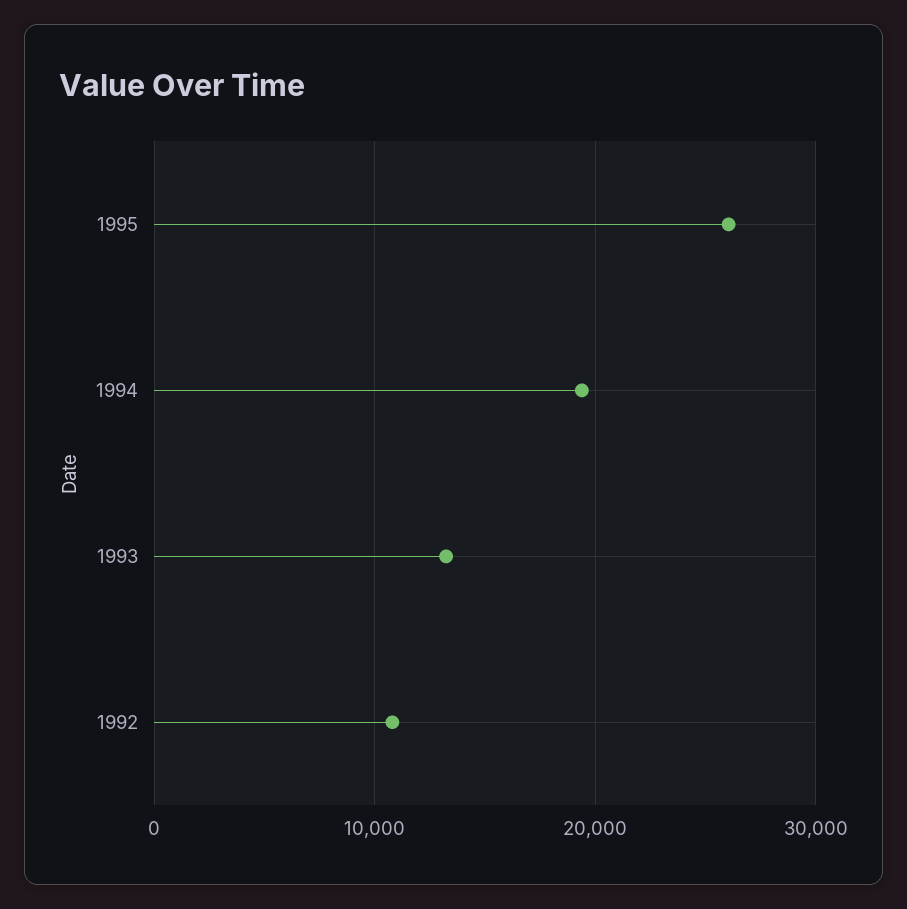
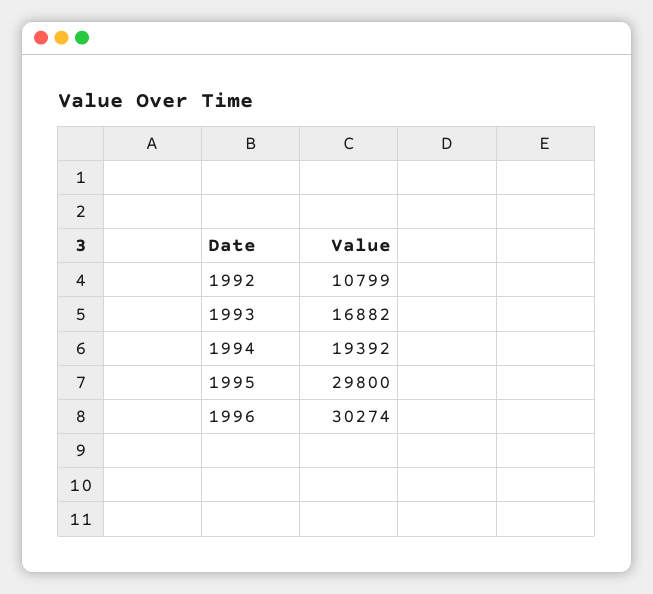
1995: 26000 -> 29800
1993: 13000 -> 16882
1996: none -> 30274

